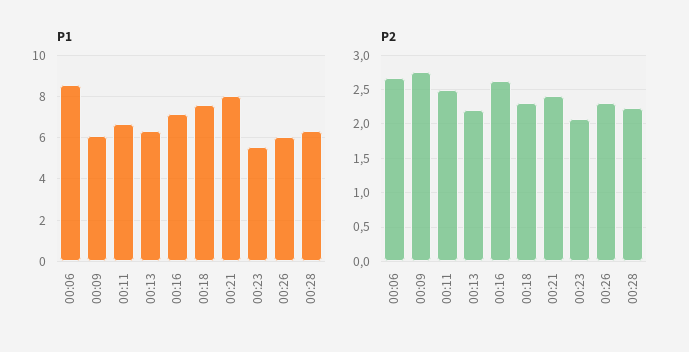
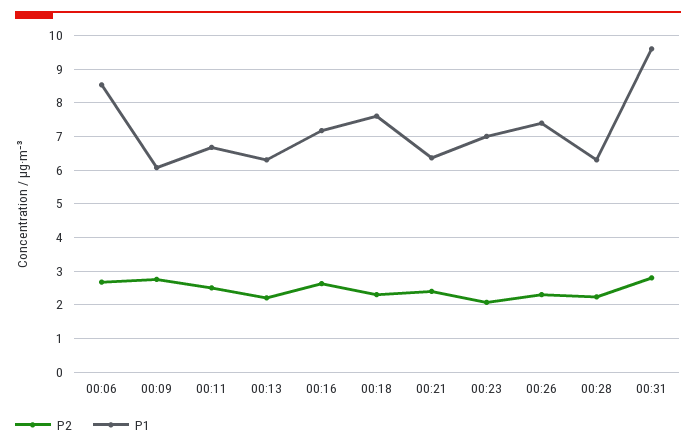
P1, 00:21: 8 -> 6.4
P1, 00:23: 5.5 -> 7
P1, 00:26: 6 -> 7.4
P2, 00:31: none -> 2.8
P1, 00:31: none -> 9.6

